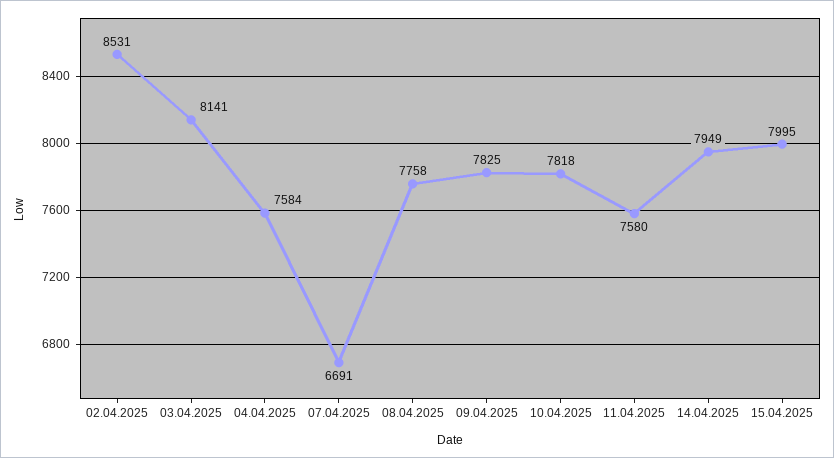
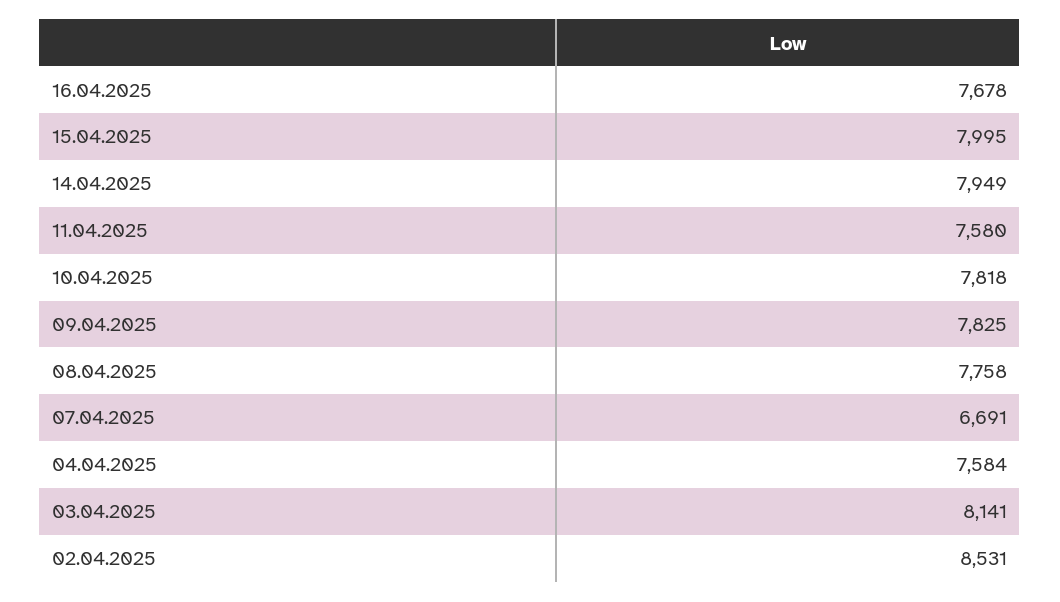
16.04.2025: none -> 7678

